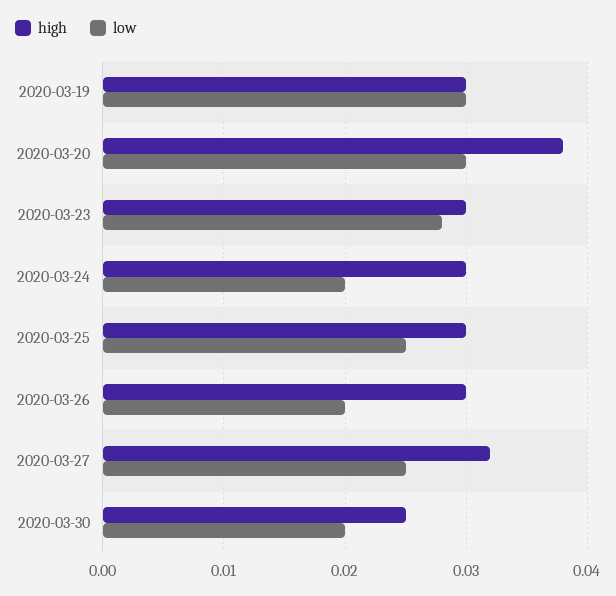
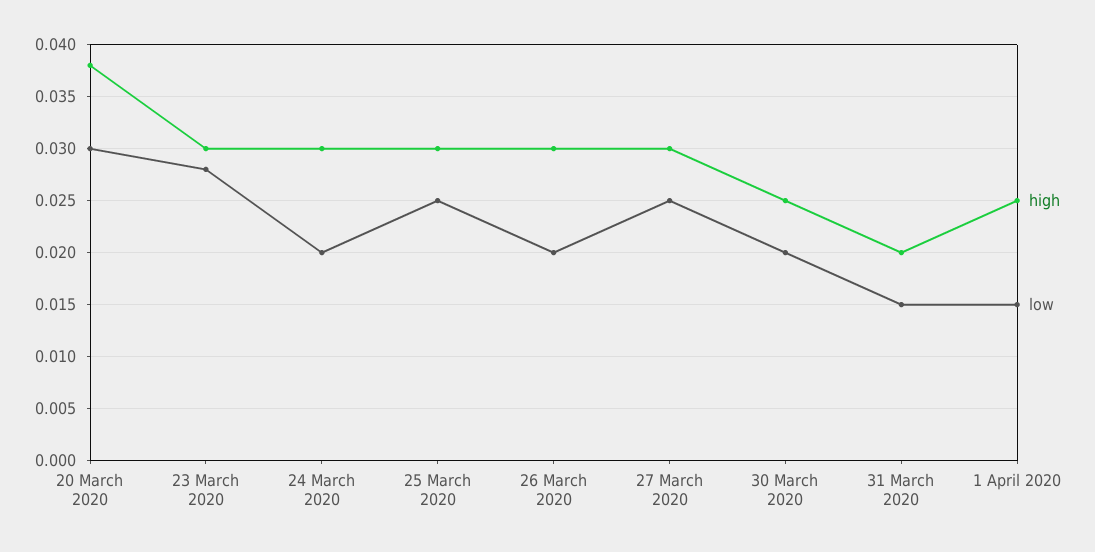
high, 2020-03-19: 0.03 -> none
low, 2020-03-19: 0.03 -> none
high, 2020-03-27: 0.032 -> 0.03
high, 31 March 2020: none -> 0.02
low, 31 March 2020: none -> 0.015
high, 1 April 2020: none -> 0.025
low, 1 April 2020: none -> 0.015

